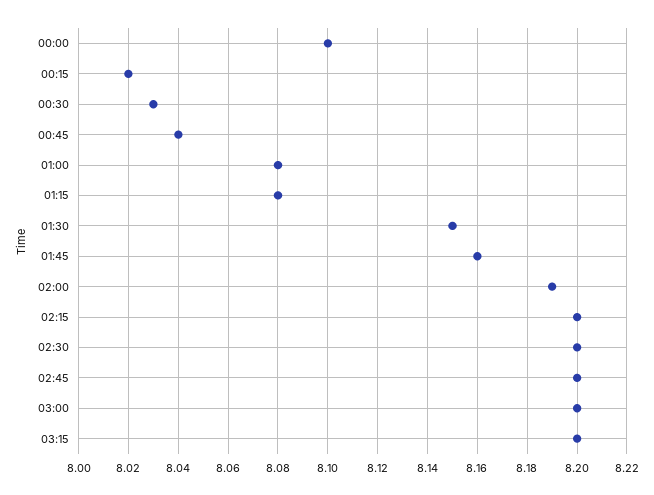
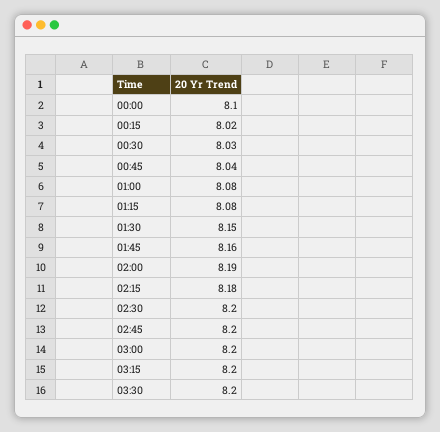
02:15: 8.2 -> 8.18
03:30: none -> 8.2

